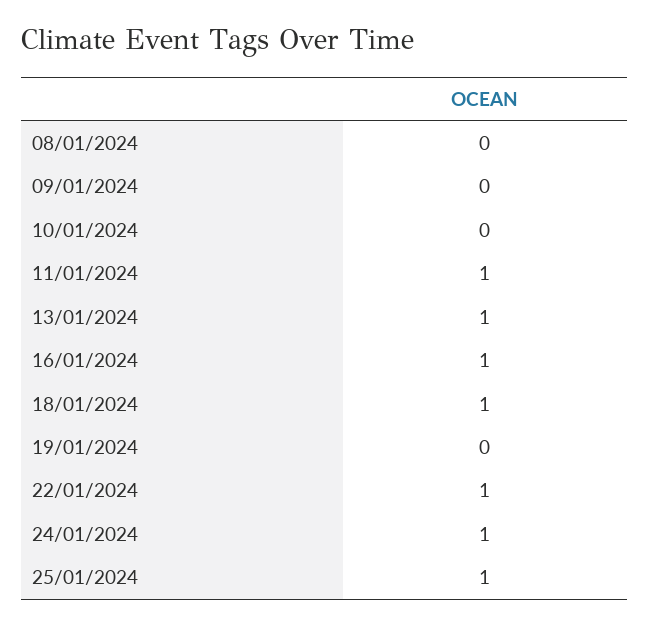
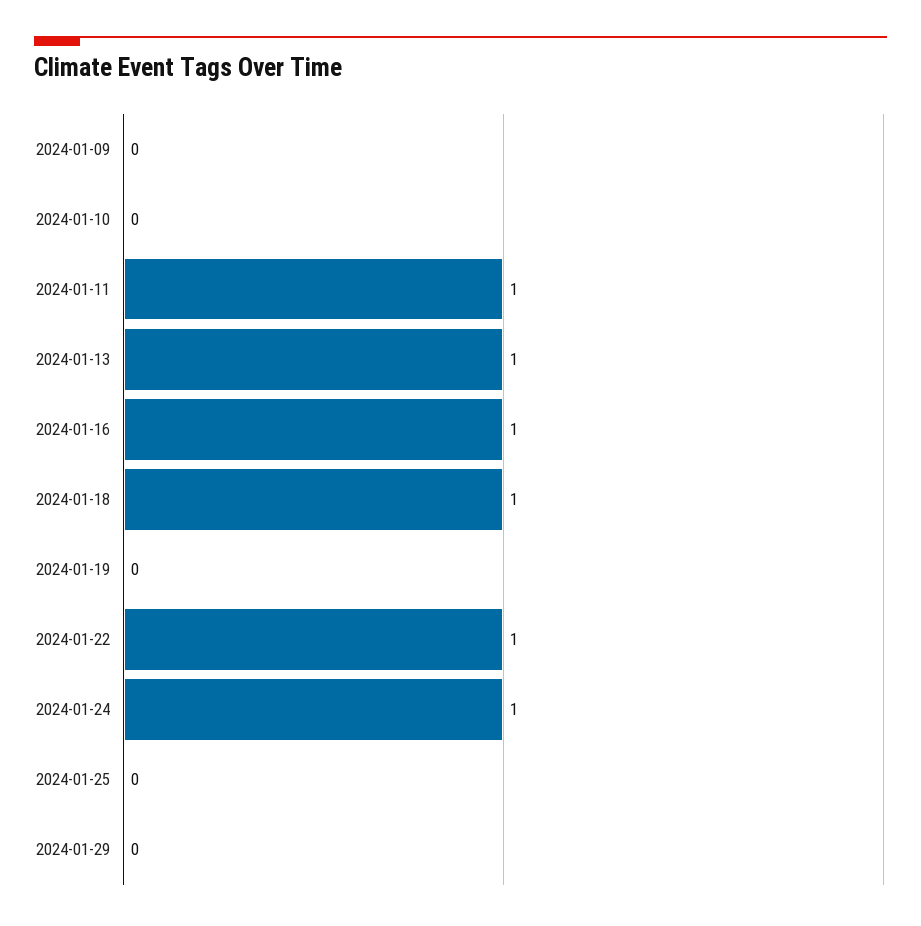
08/01/2024: 0 -> none
25/01/2024: 1 -> 0
2024-01-29: none -> 0

